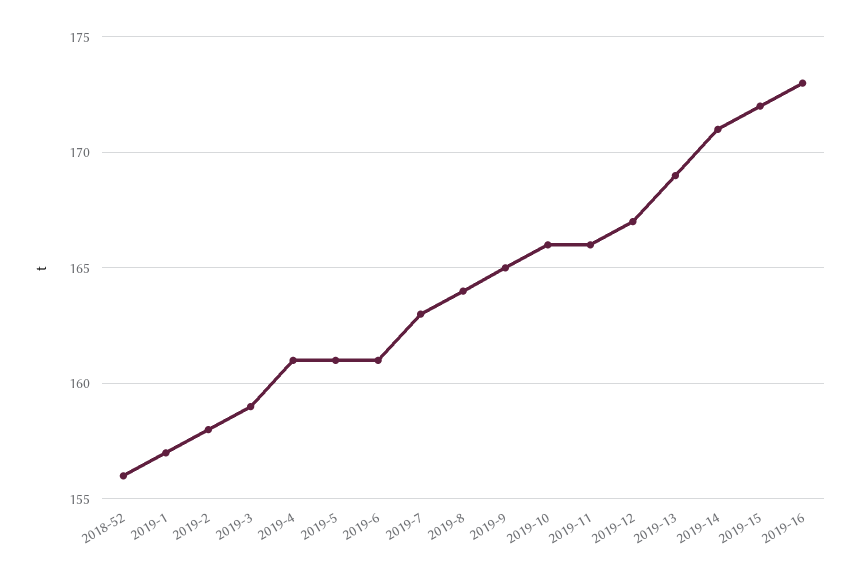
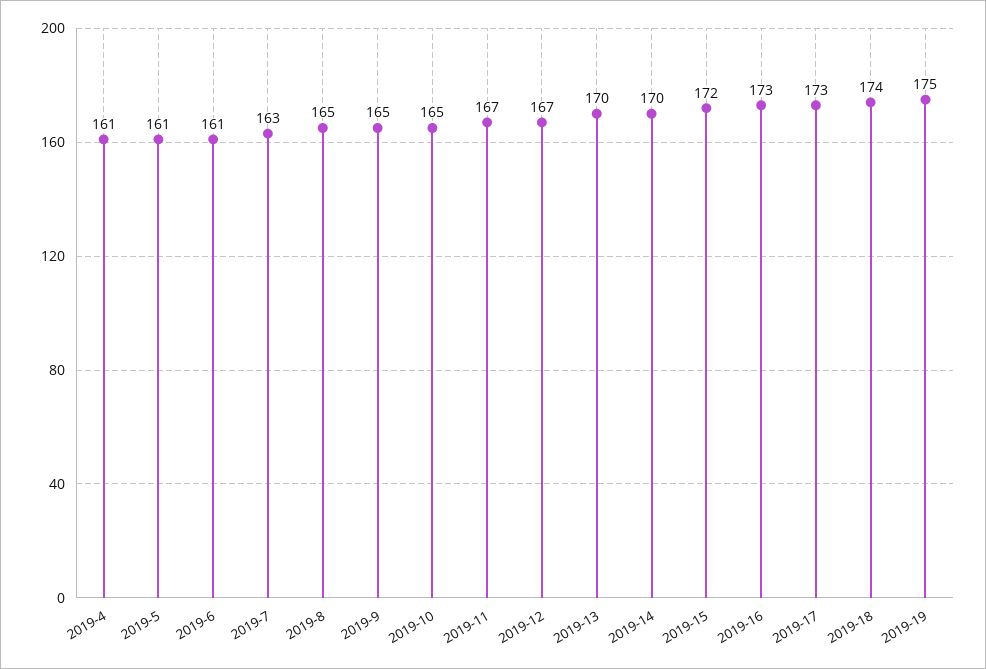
2018-52: 156 -> none
2019-1: 157 -> none
2019-2: 158 -> none
2019-3: 159 -> none
2019-8: 164 -> 165
2019-10: 166 -> 165
2019-11: 166 -> 167
2019-13: 169 -> 170
2019-14: 171 -> 170
2019-17: none -> 173
2019-18: none -> 174
2019-19: none -> 175

